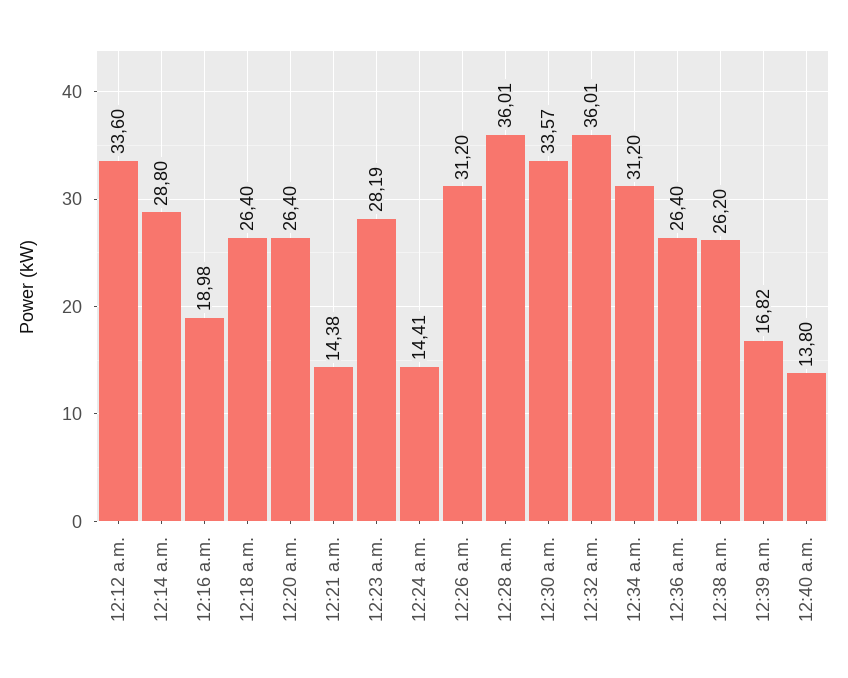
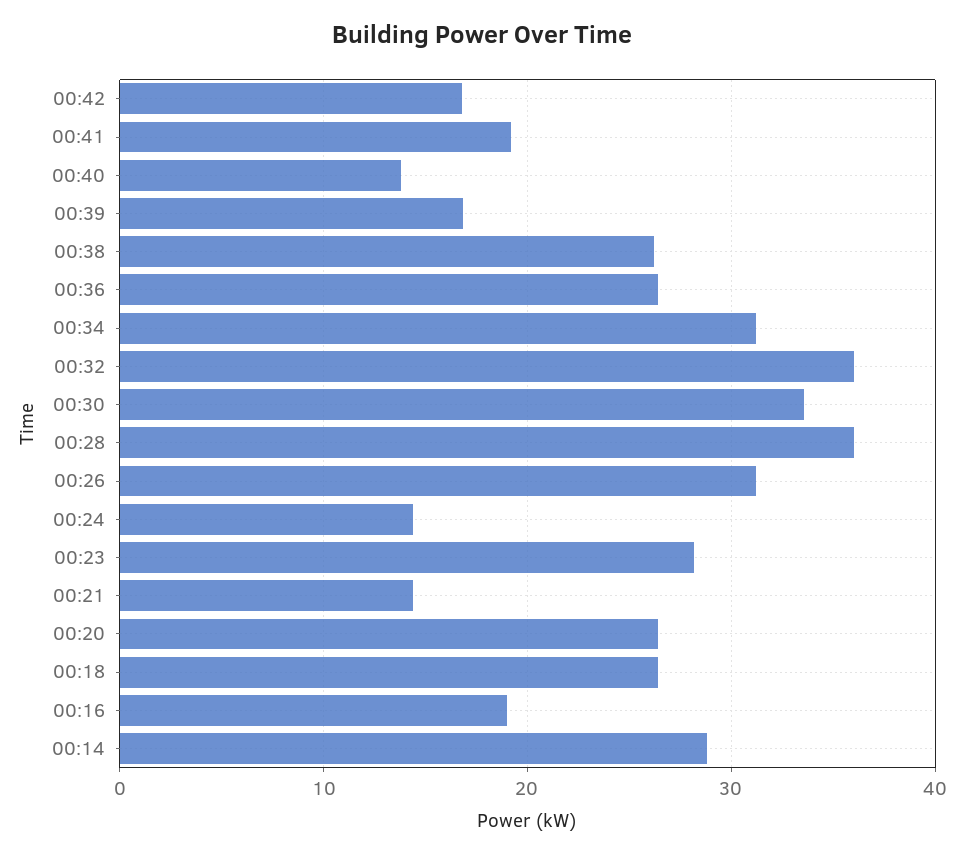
12:12 a.m.: 33.6 -> none
00:42: none -> 17
00:41: none -> 19

